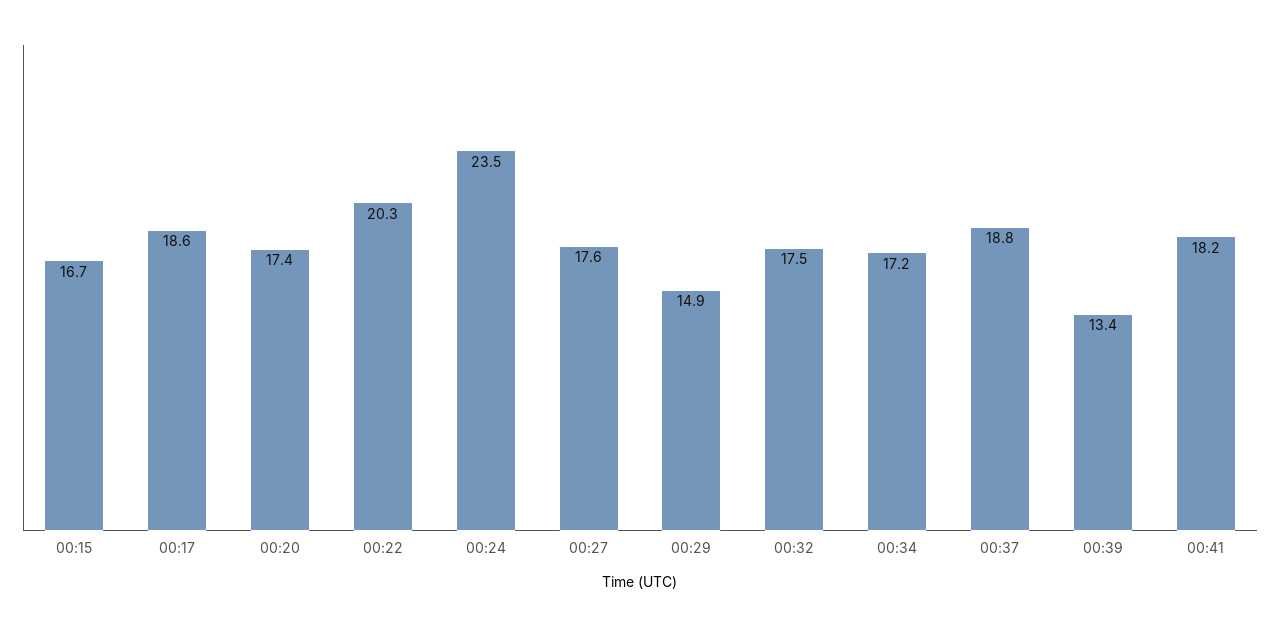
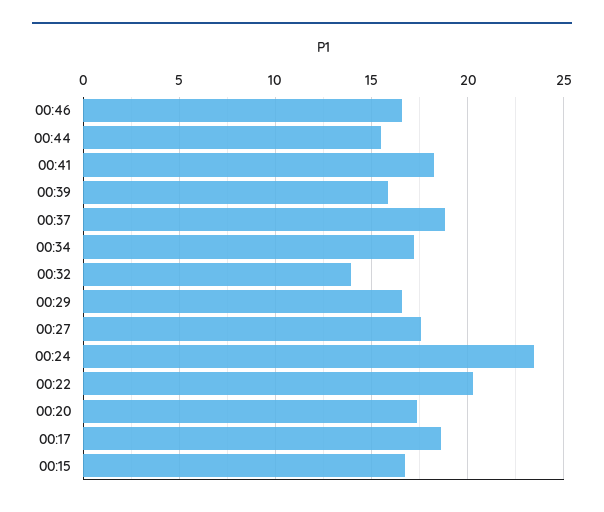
00:29: 14.9 -> 16.5
00:32: 17.5 -> 14
00:39: 13.4 -> 16
00:46: none -> 16.5
00:44: none -> 15.5

